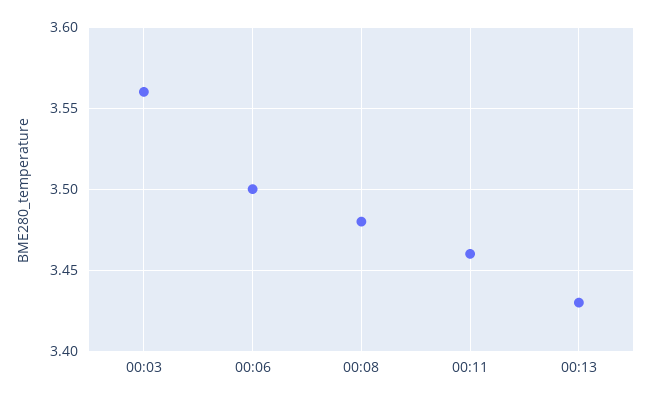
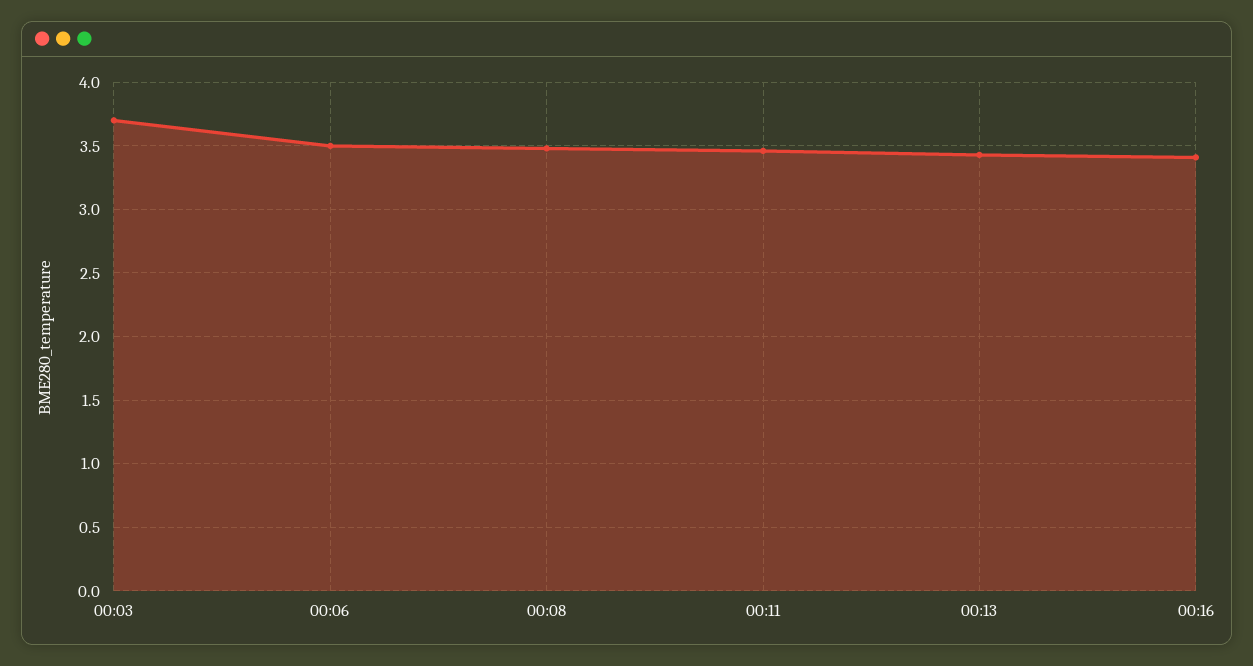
00:03: 3.56 -> 3.7
00:16: none -> 3.4

